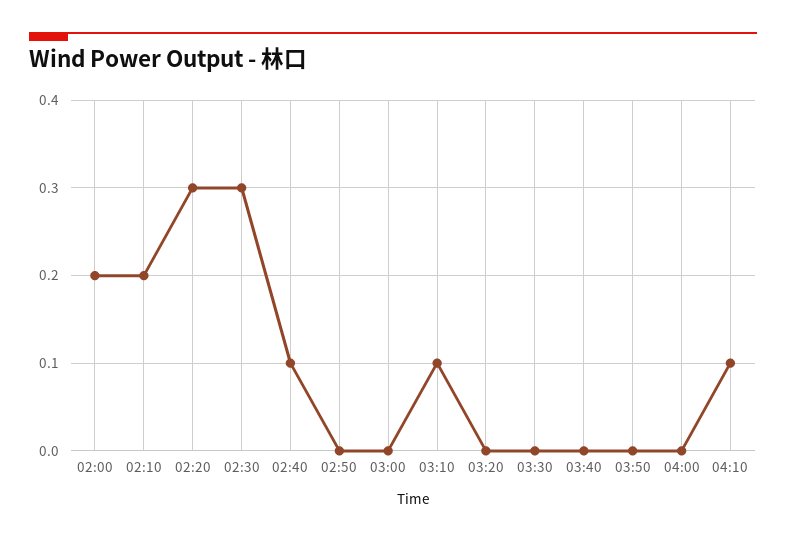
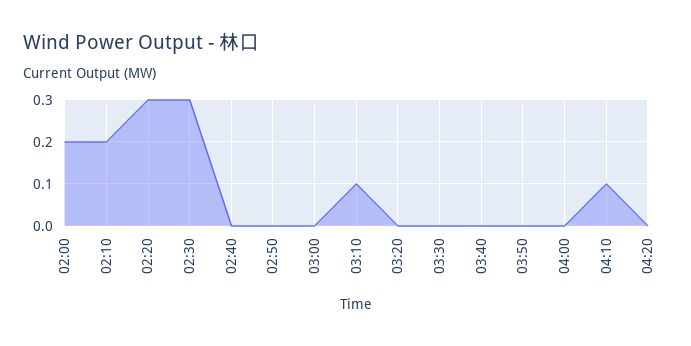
02:40: 0.1 -> 0
04:20: none -> 0

